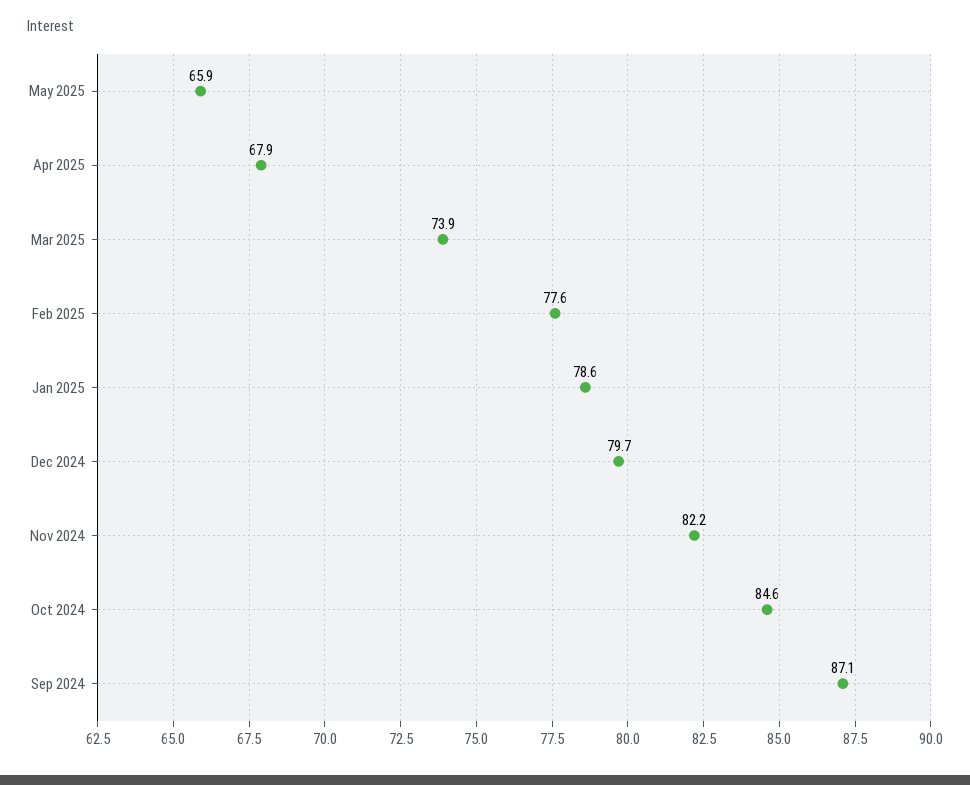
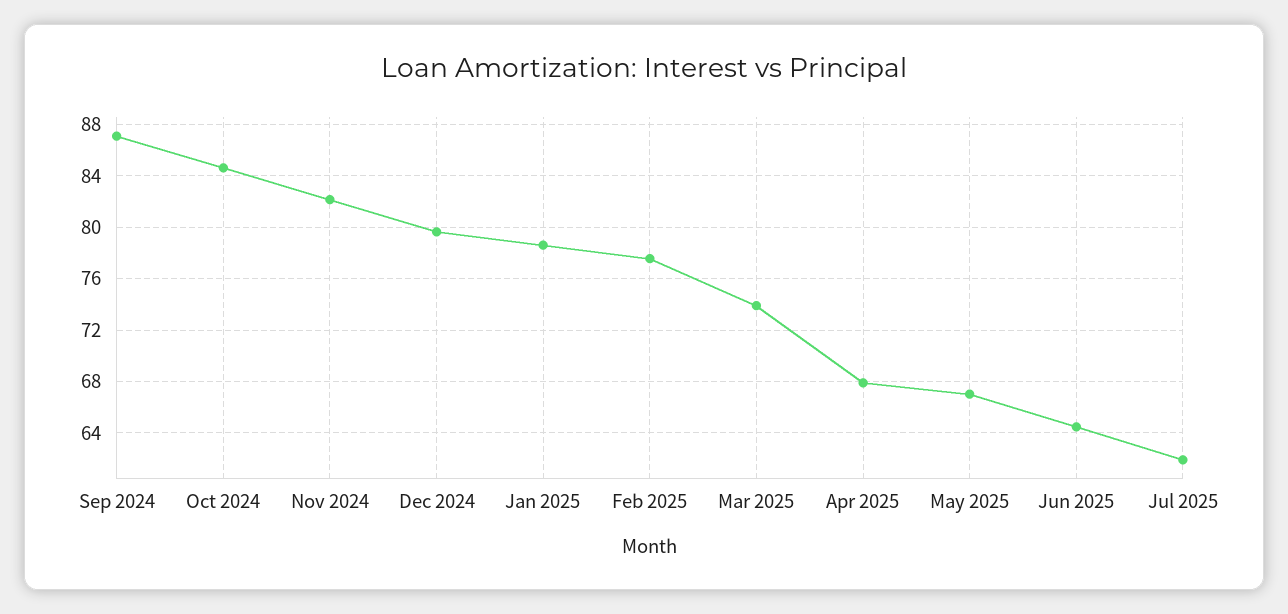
May 2025: 65.9 -> 67
Jun 2025: none -> 64.5
Jul 2025: none -> 62

